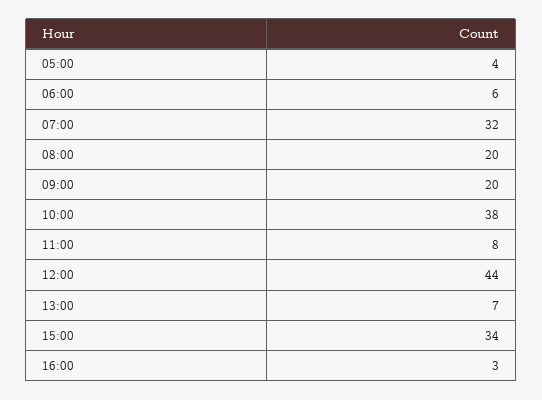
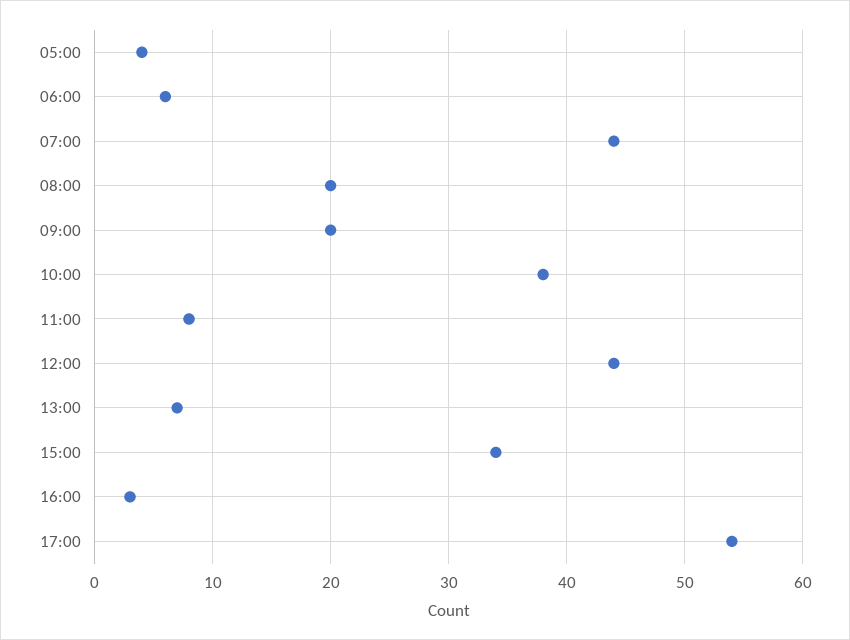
07:00: 32 -> 44
17:00: none -> 54

